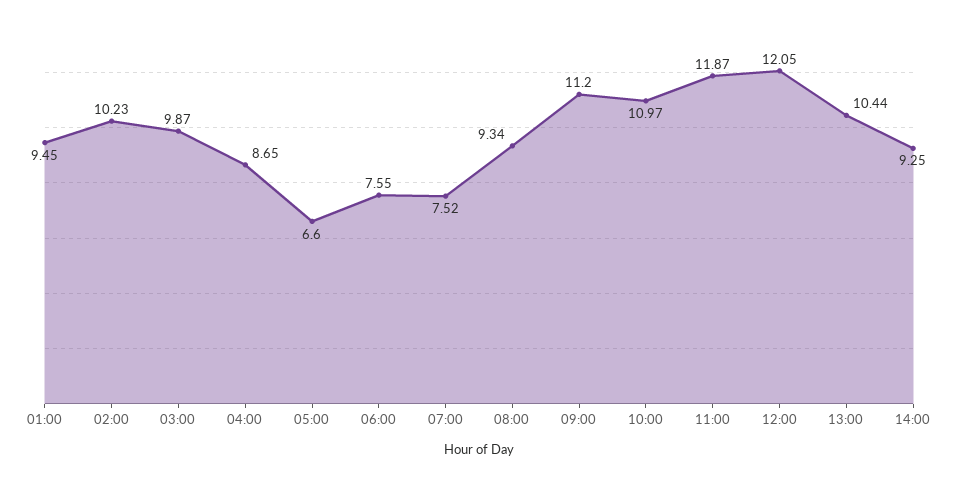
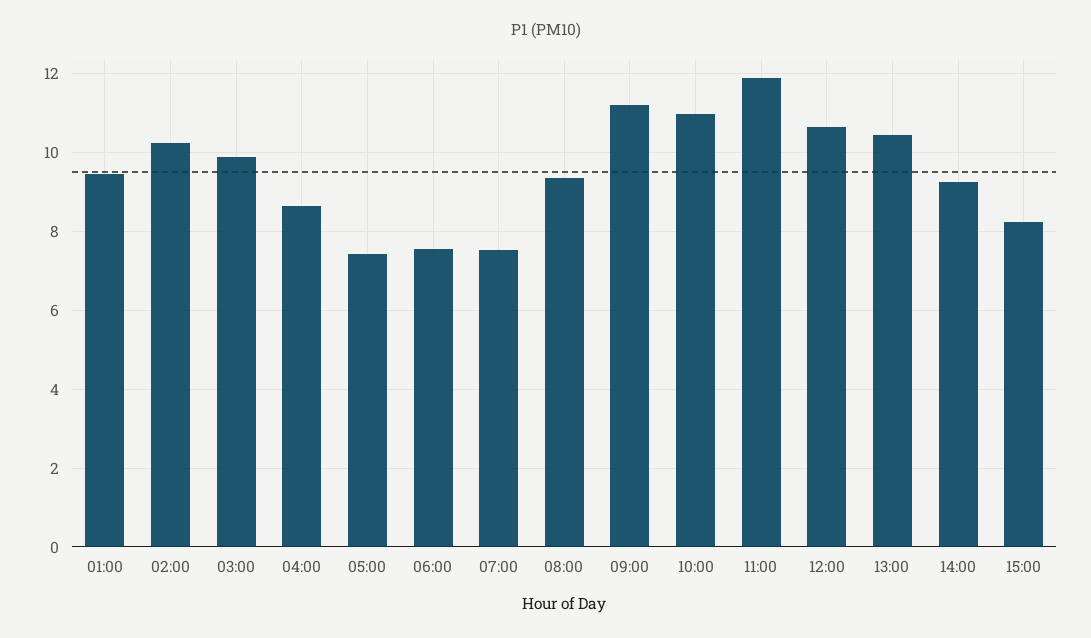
05:00: 6.6 -> 7.4
12:00: 12.05 -> 10.6
15:00: none -> 8.2

